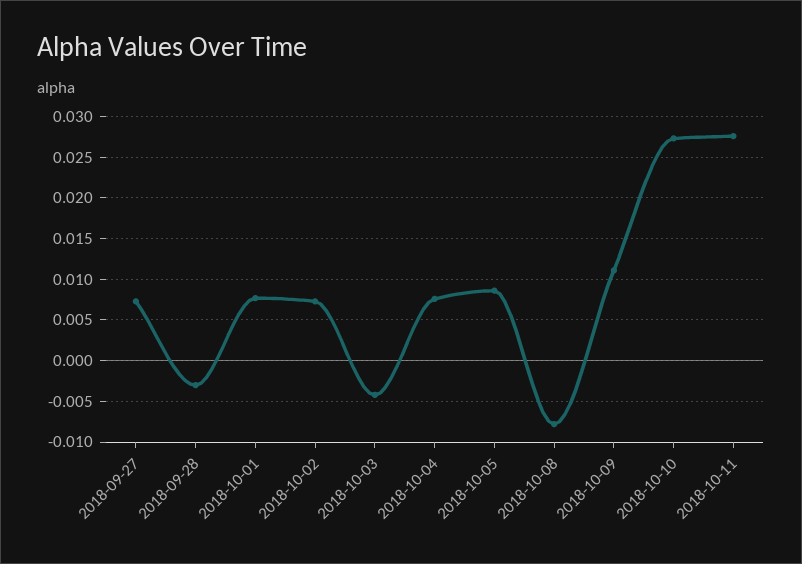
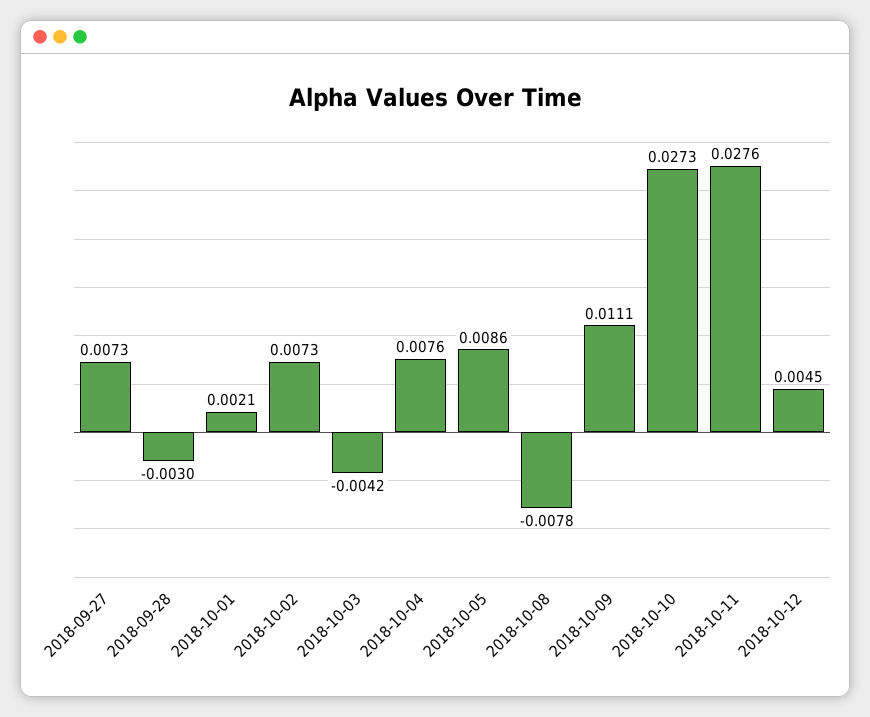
2018-10-01: 0.008 -> 0.0021
2018-10-12: none -> 0.0045

